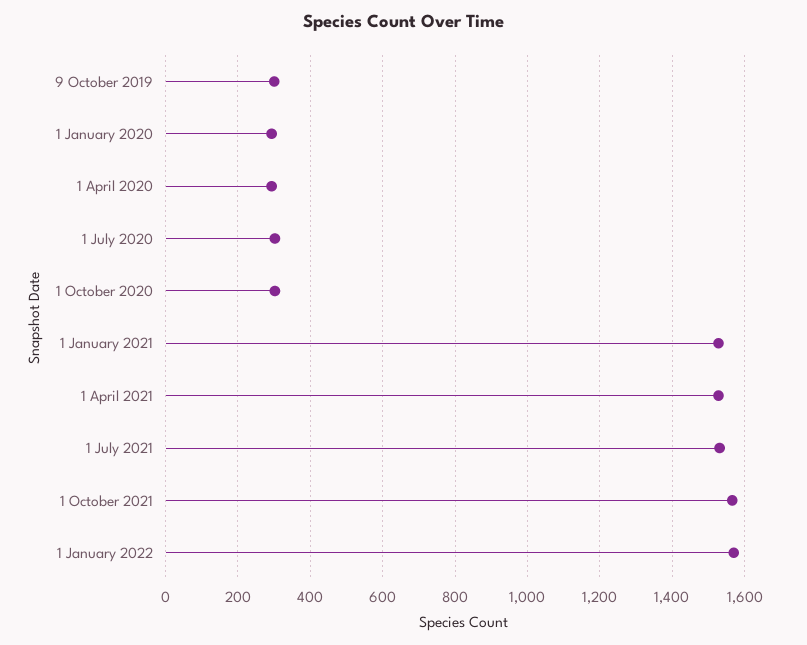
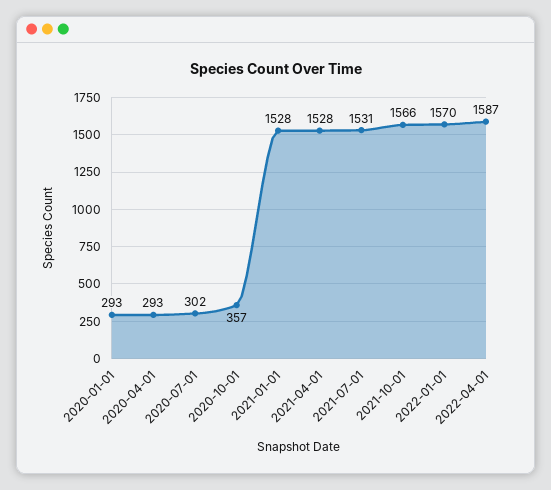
9 October 2019: 300 -> none
1 October 2020: 300 -> 357
2022-04-01: none -> 1587

